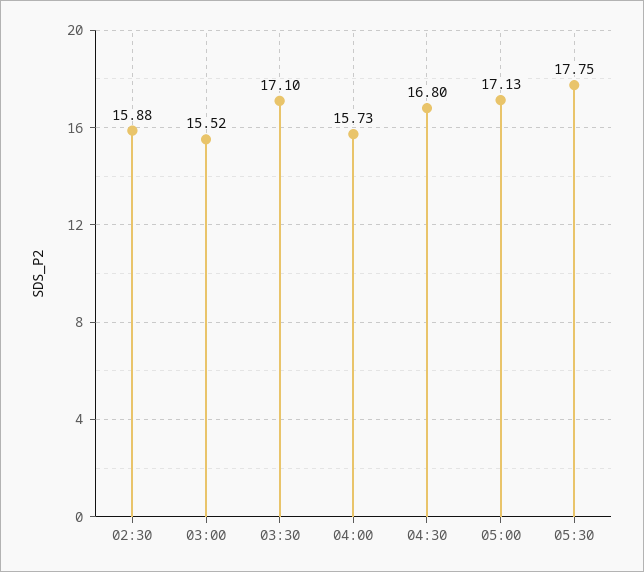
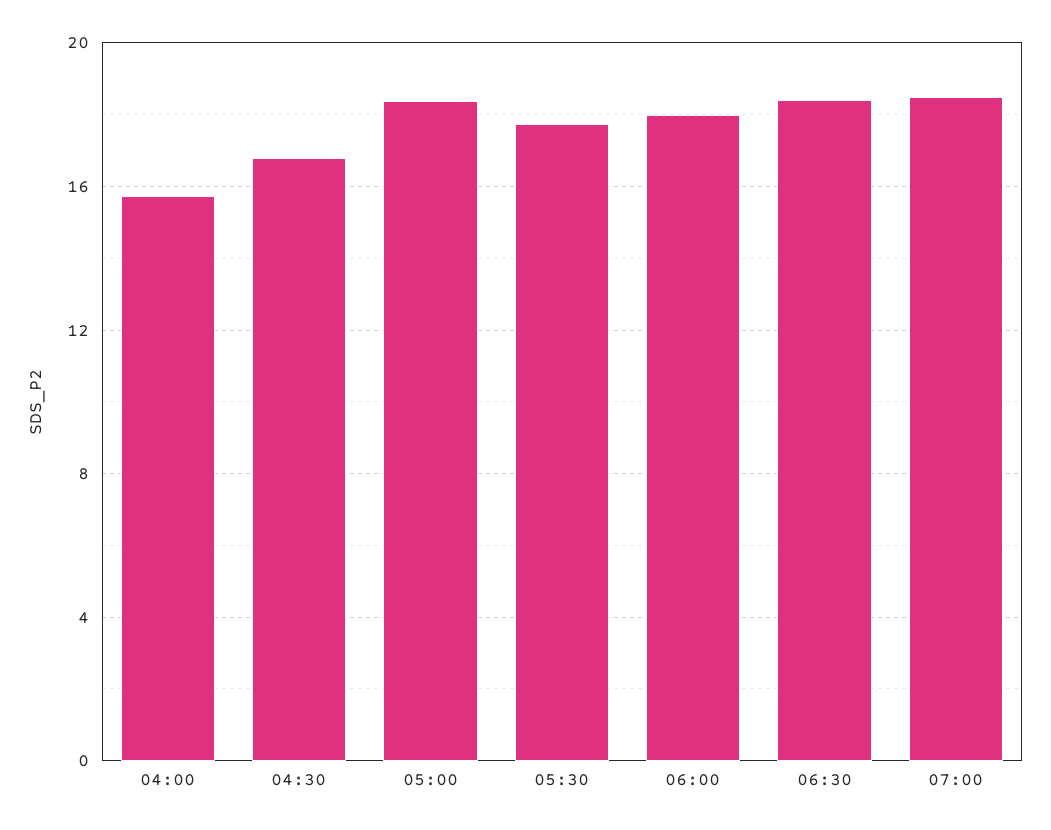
02:30: 15.88 -> none
03:00: 15.52 -> none
03:30: 17.1 -> none
05:00: 17.13 -> 18.5
06:00: none -> 18
06:30: none -> 18.5
07:00: none -> 18.5

